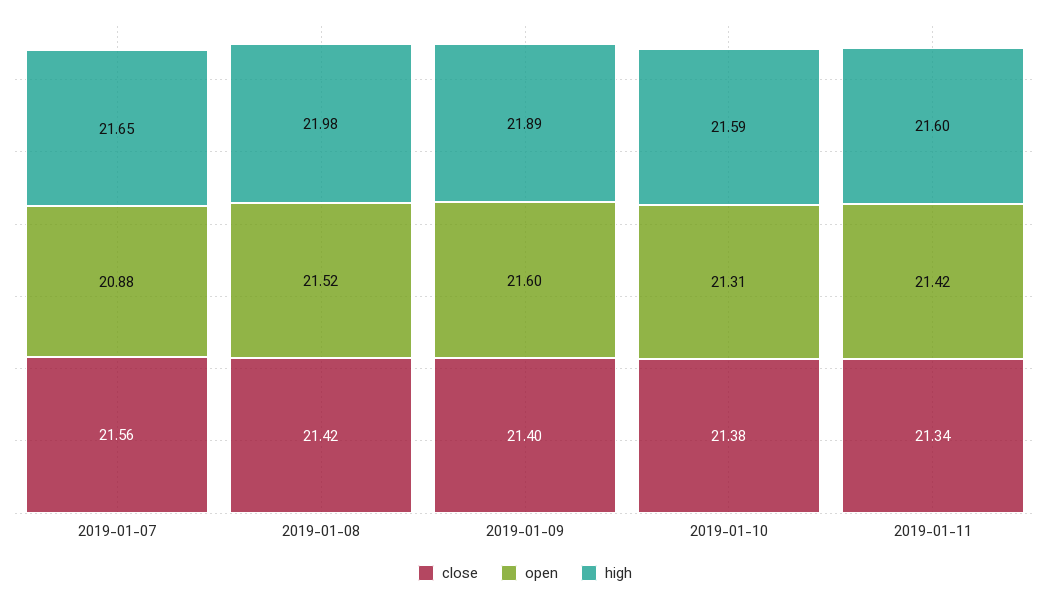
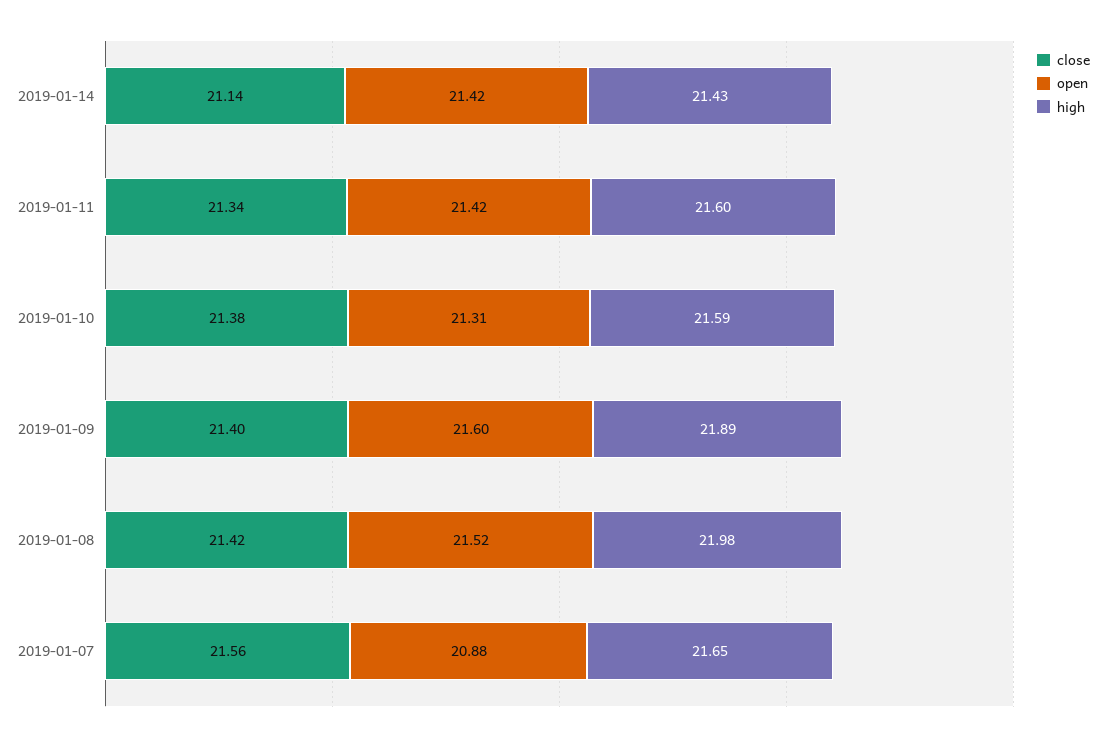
close, 2019-01-14: none -> 21.14
open, 2019-01-14: none -> 21.42
high, 2019-01-14: none -> 21.43

